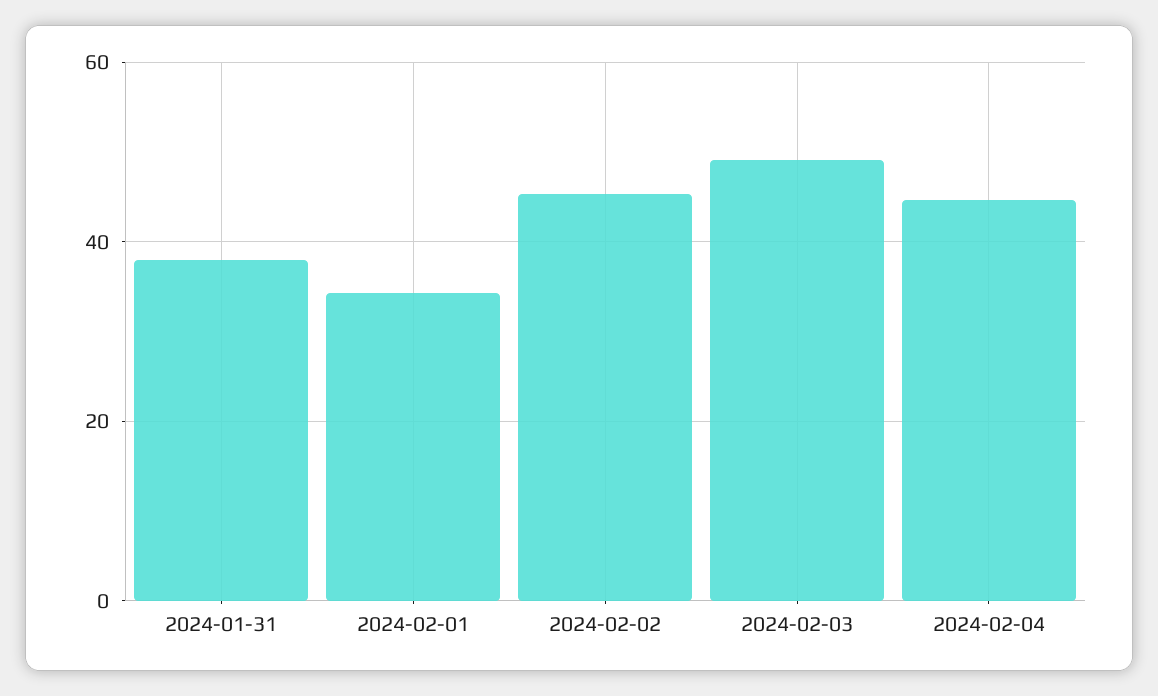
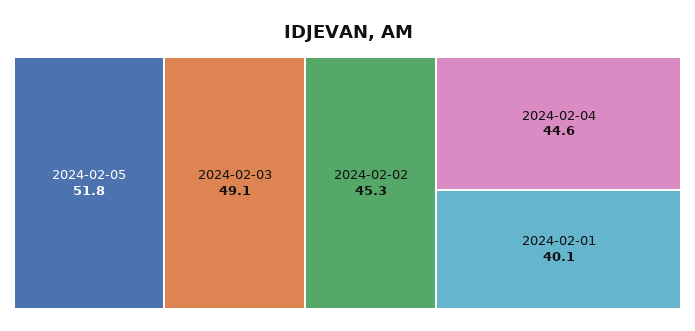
2024-01-31: 38 -> none
2024-02-01: 34 -> 40.1
2024-02-05: none -> 51.8

